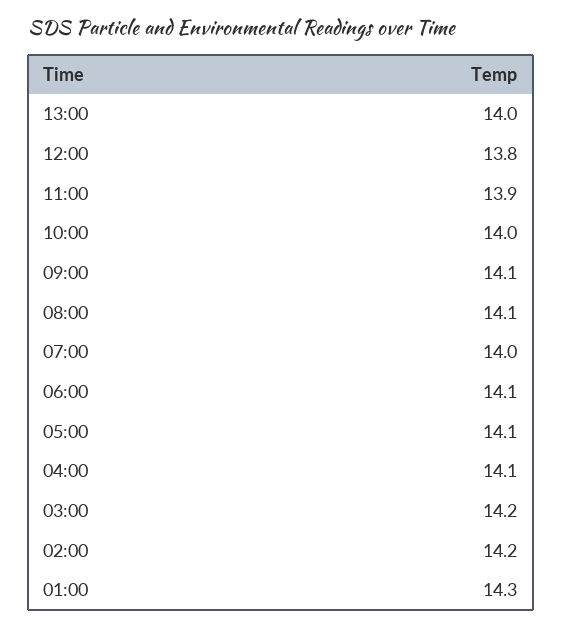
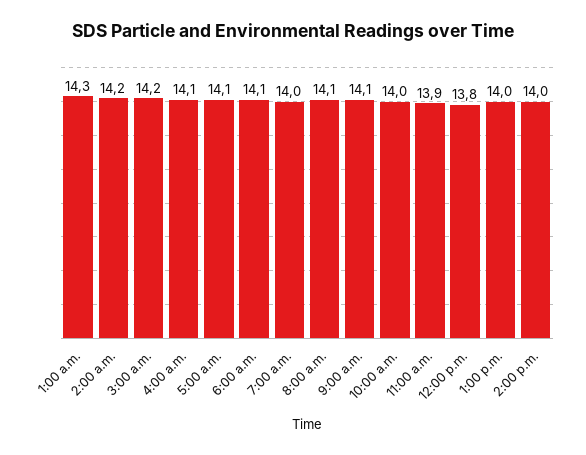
2:00 p.m.: none -> 14

